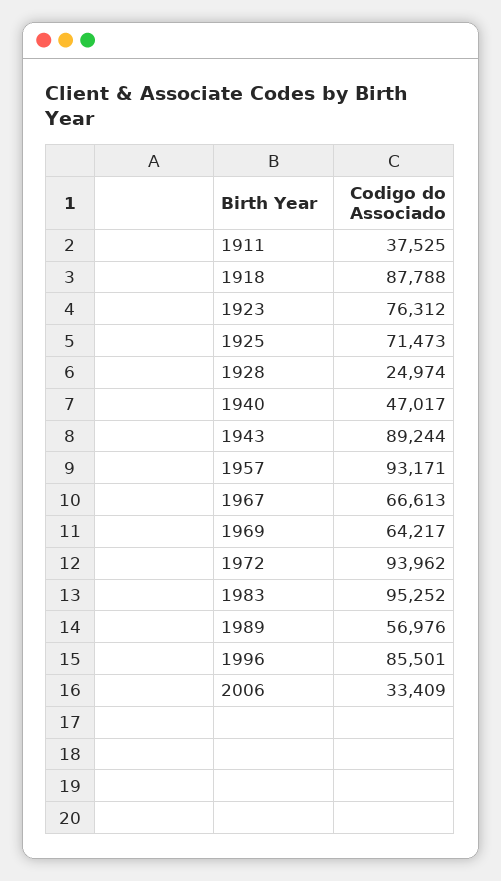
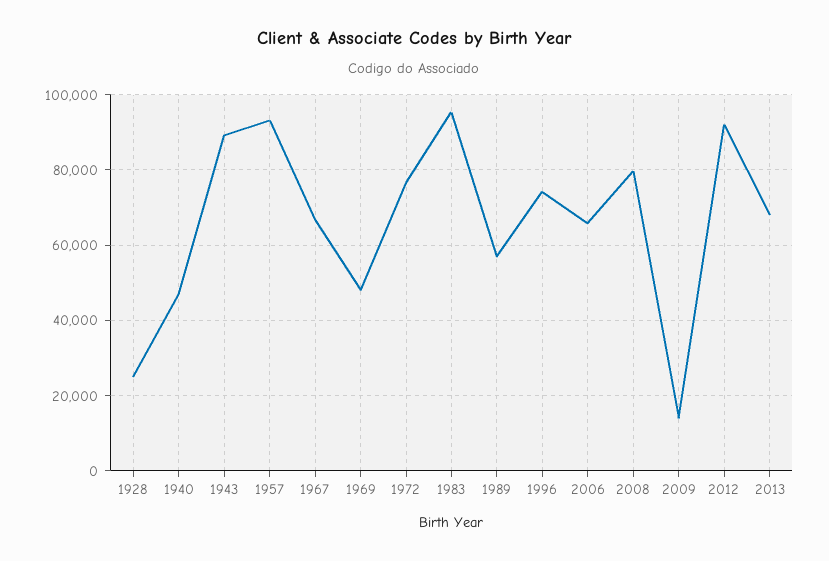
1911: 37525 -> none
1918: 87788 -> none
1923: 76312 -> none
1925: 71473 -> none
1969: 64217 -> 48000
1972: 93962 -> 76000
1996: 85501 -> 74000
2006: 33409 -> 66000
2008: none -> 80000
2009: none -> 14000
2012: none -> 92000
2013: none -> 68000

